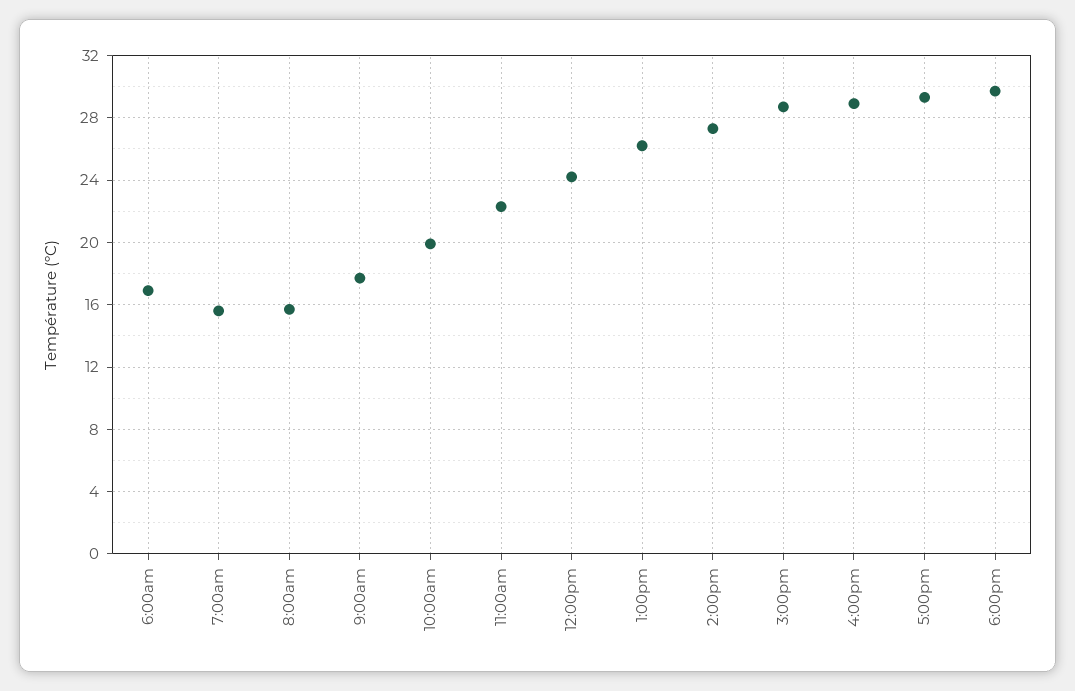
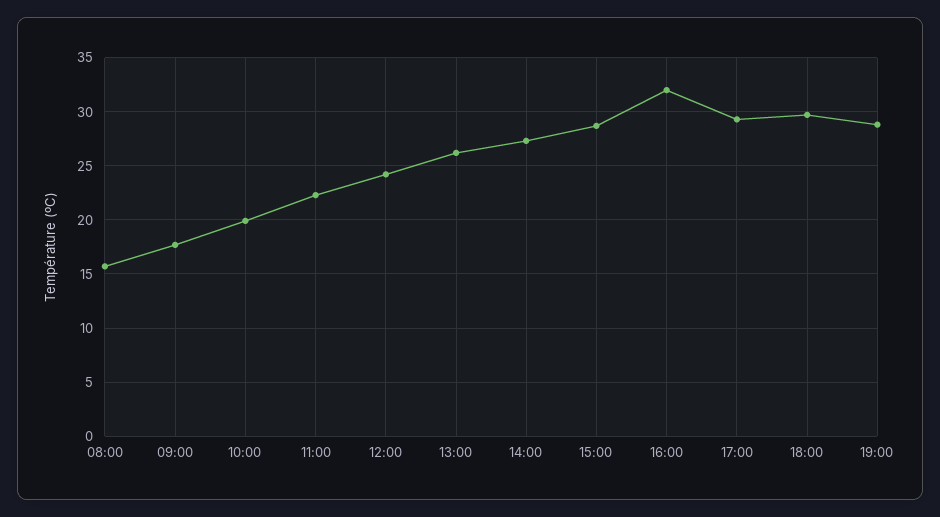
6:00am: 17 -> none
7:00am: 15.5 -> none
4:00pm: 29 -> 32
19:00: none -> 29

